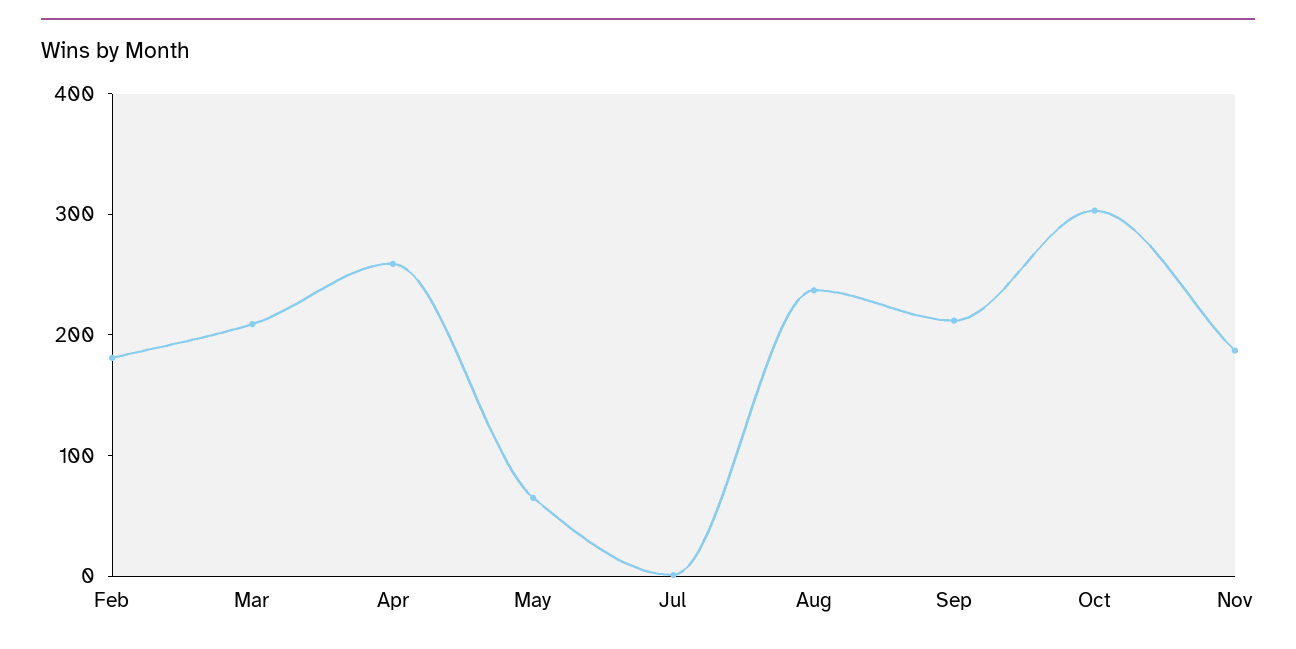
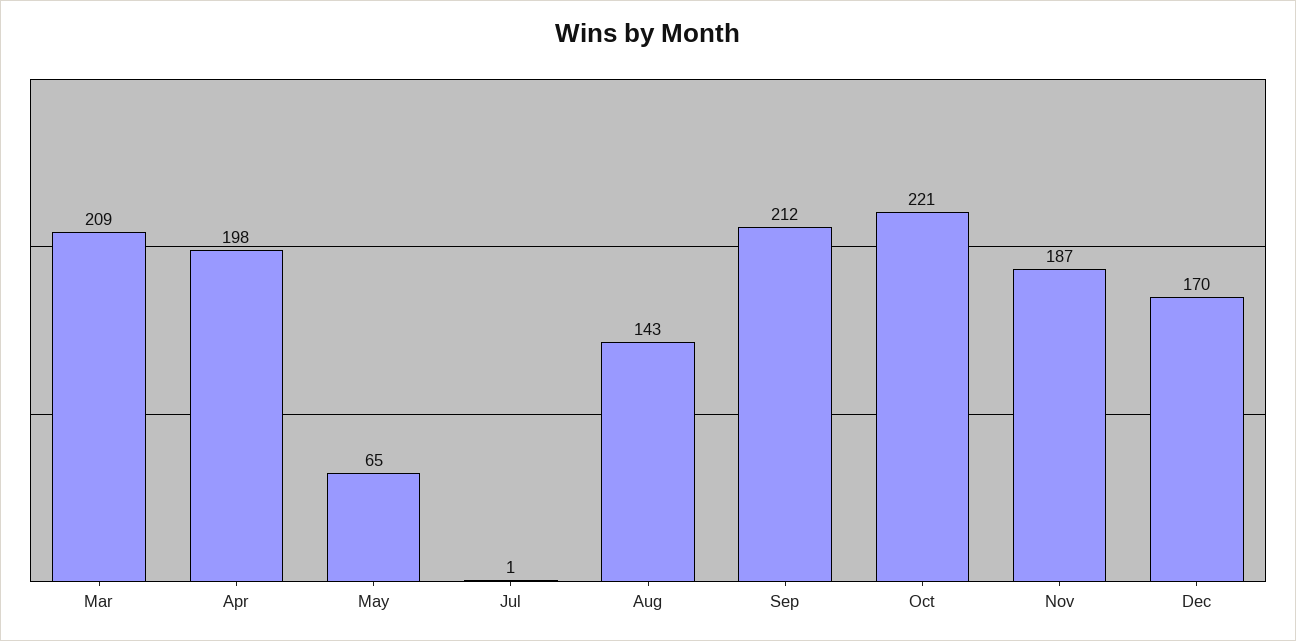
Feb: 180 -> none
Apr: 260 -> 198
Aug: 240 -> 143
Oct: 300 -> 221
Dec: none -> 170

